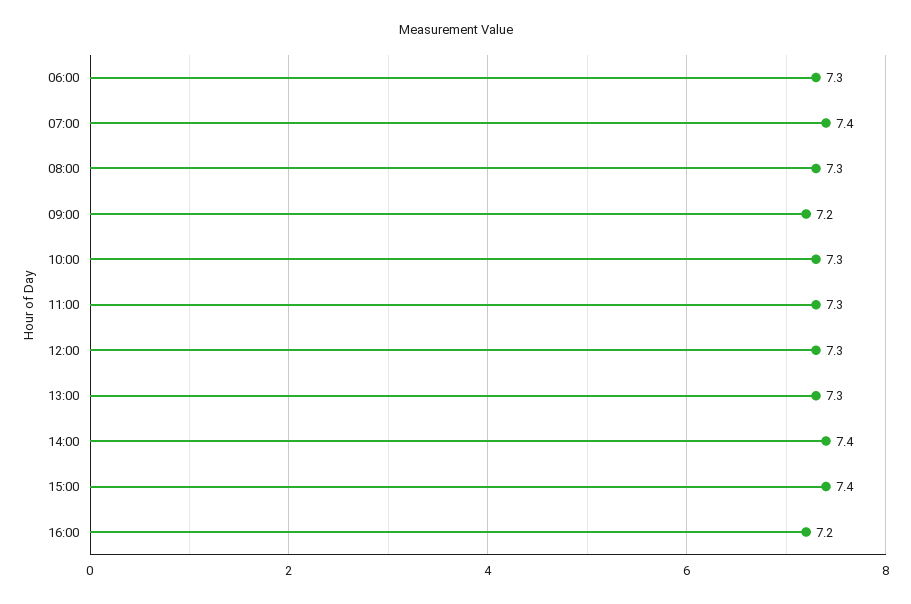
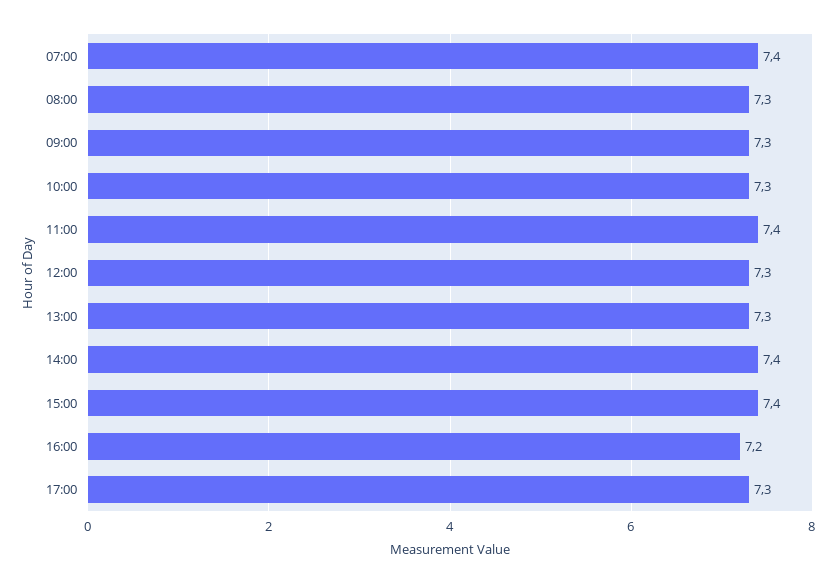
06:00: 7.3 -> none
09:00: 7.2 -> 7.3
11:00: 7.3 -> 7.4
17:00: none -> 7.3

